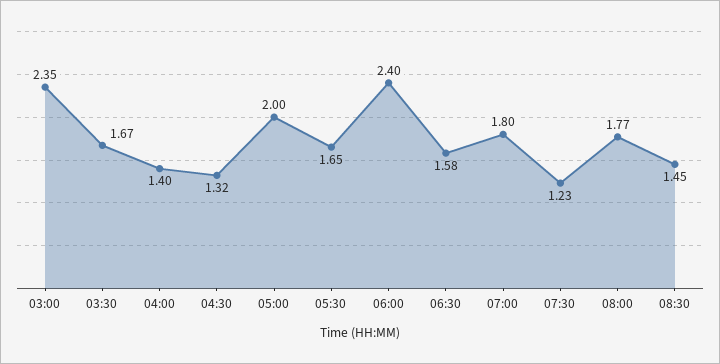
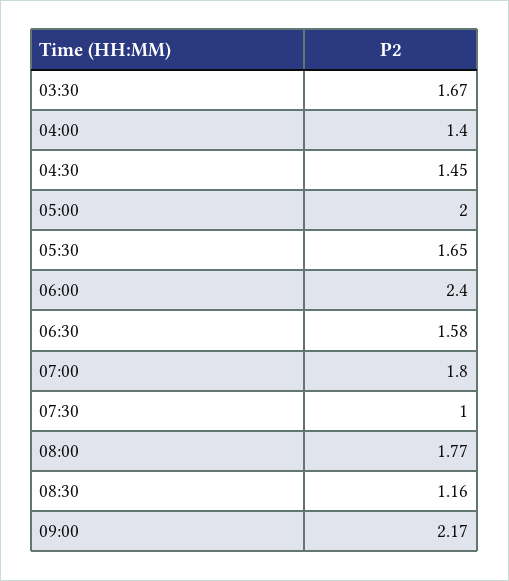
03:00: 2.35 -> none
04:30: 1.32 -> 1.45
07:30: 1.23 -> 1
08:30: 1.45 -> 1.16
09:00: none -> 2.17

